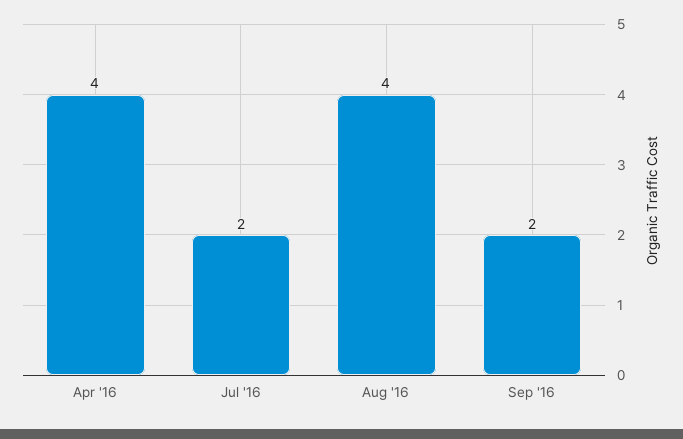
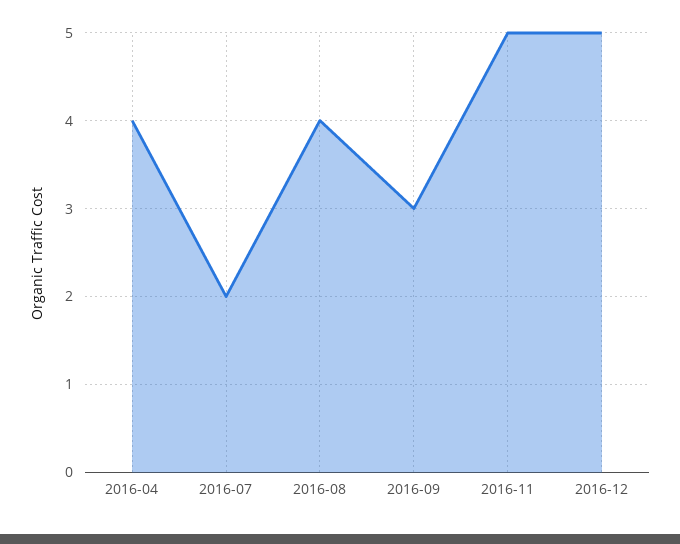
Sep '16: 2 -> 3
2016-11: none -> 5
2016-12: none -> 5

